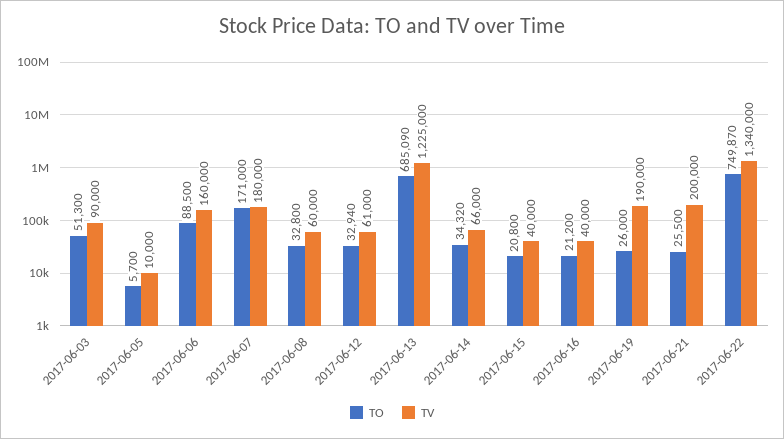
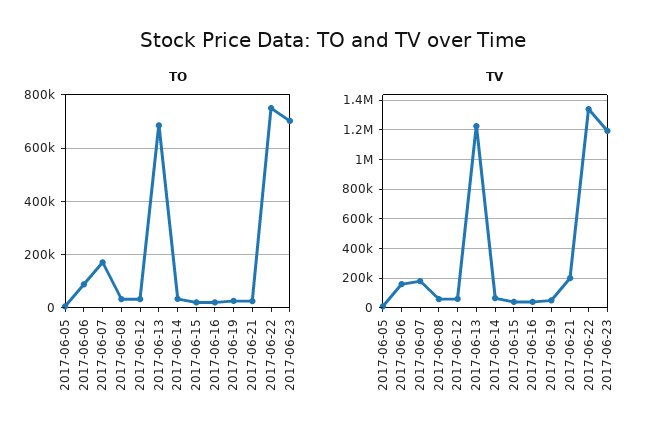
TO, 2017-06-03: 51300 -> none
TV, 2017-06-03: 90000 -> none
TV, 2017-06-19: 190000 -> 50000
TO, 2017-06-23: none -> 700000
TV, 2017-06-23: none -> 1200000

